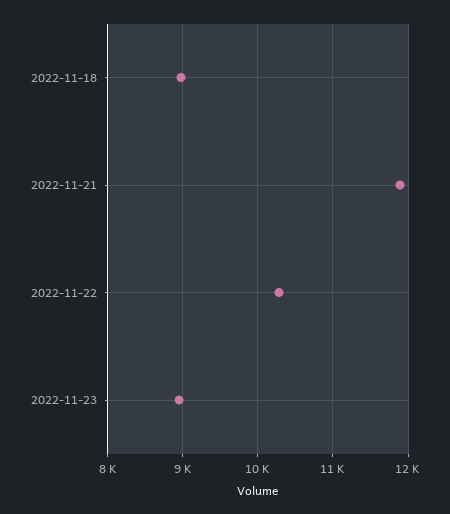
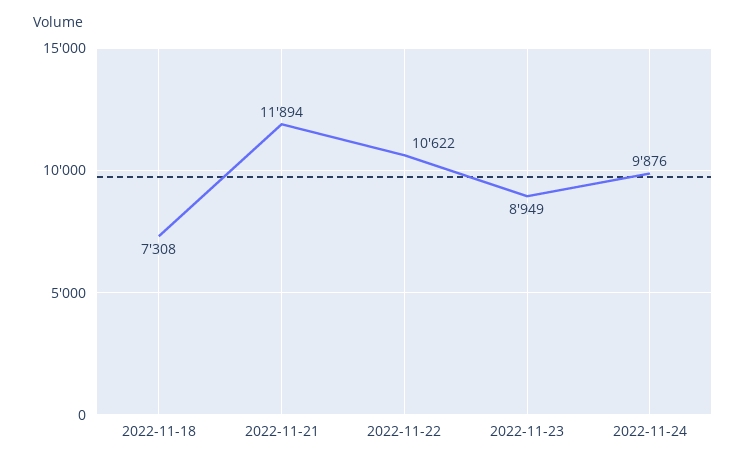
2022-11-18: 9000 -> 7308
2022-11-22: 10300 -> 10622
2022-11-24: none -> 9876

